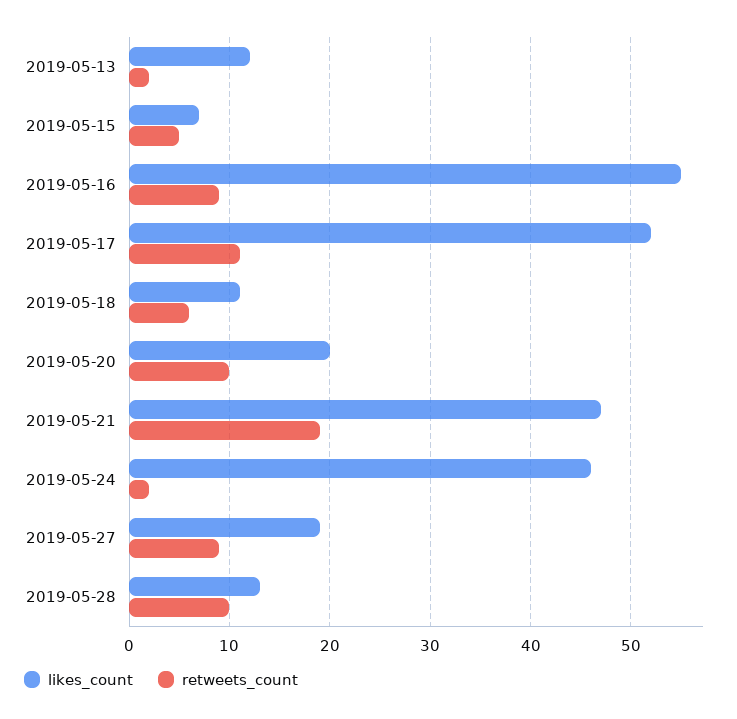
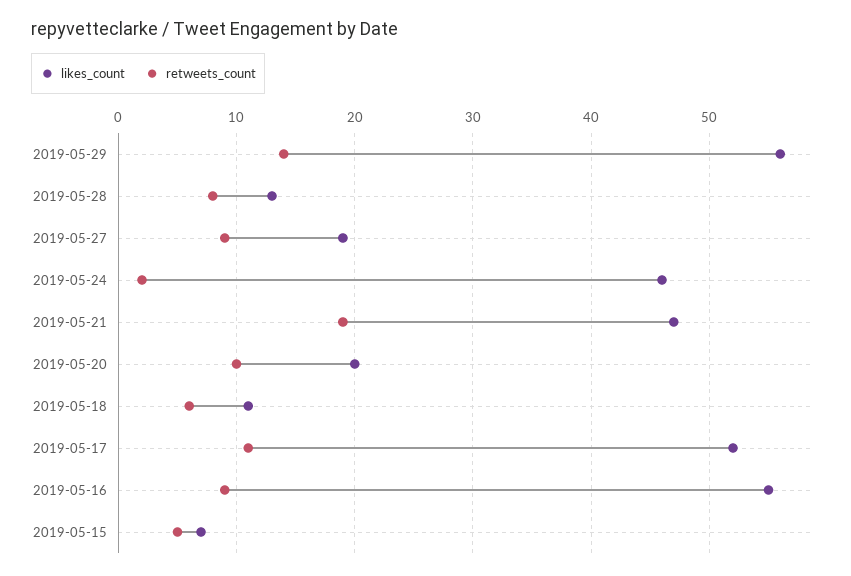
likes_count, 2019-05-13: 12 -> none
retweets_count, 2019-05-13: 2 -> none
retweets_count, 2019-05-28: 10 -> 8
likes_count, 2019-05-29: none -> 56
retweets_count, 2019-05-29: none -> 14

